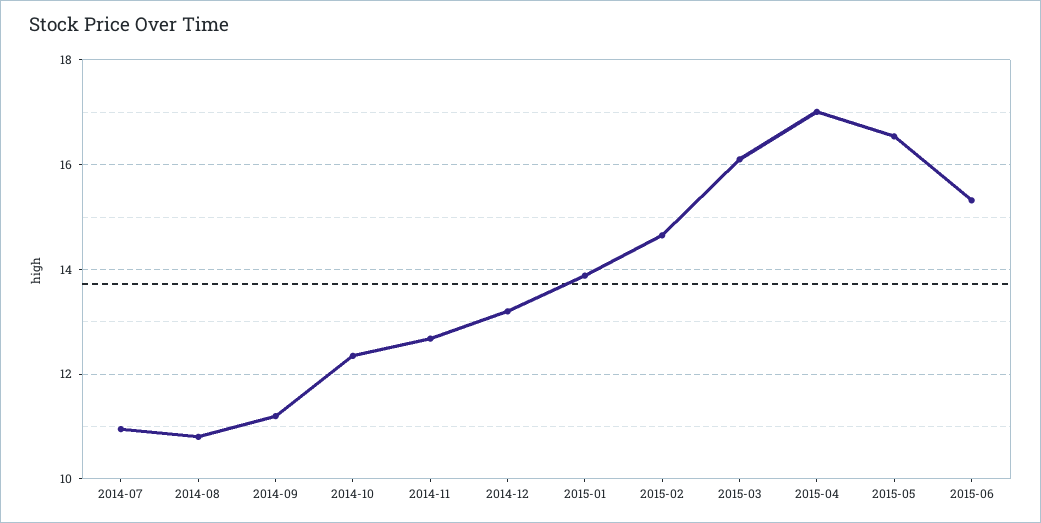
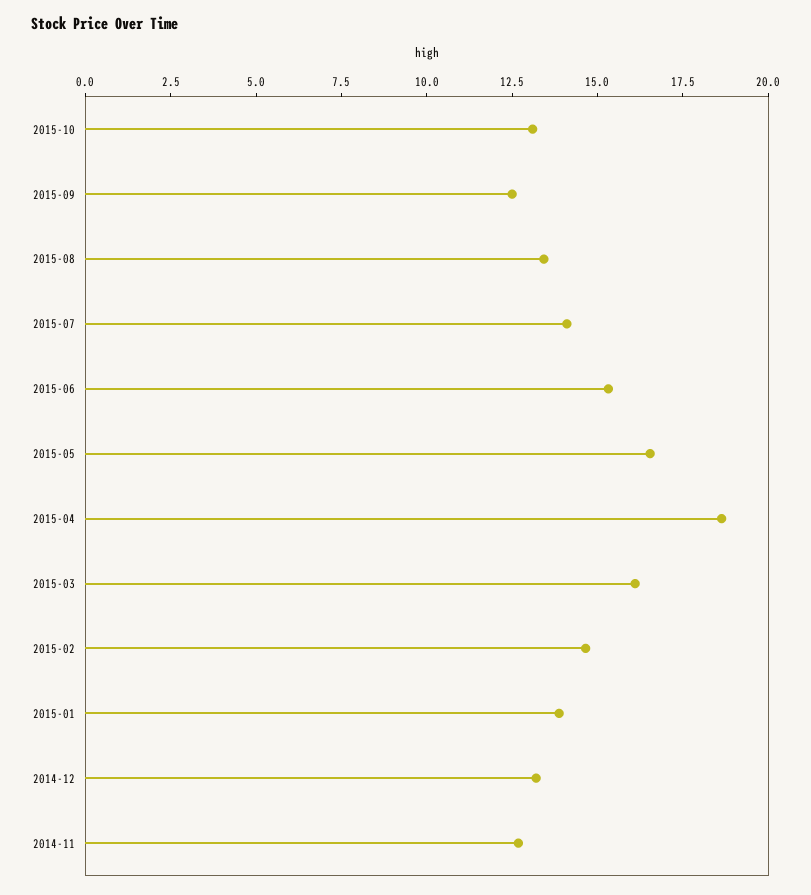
2014-07: 11 -> none
2014-08: 10.8 -> none
2014-09: 11.2 -> none
2014-10: 12.4 -> none
2015-04: 17 -> 18.5
2015-10: none -> 13
2015-09: none -> 12.5
2015-08: none -> 13.5
2015-07: none -> 14

